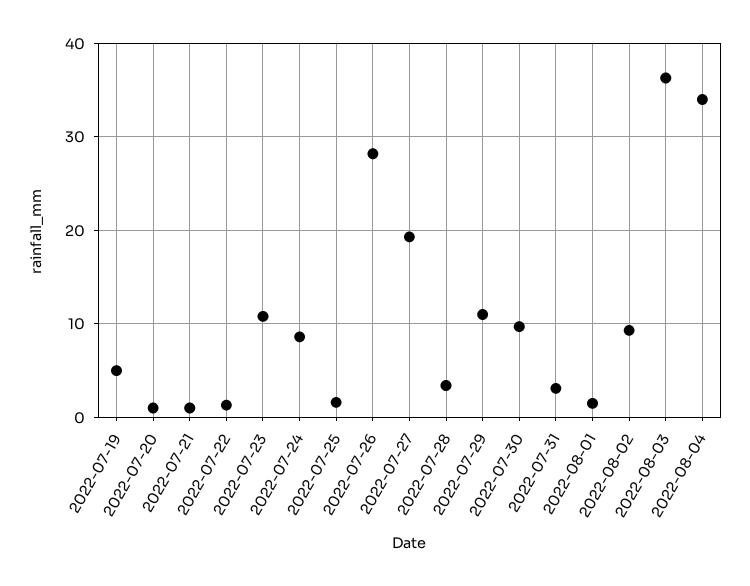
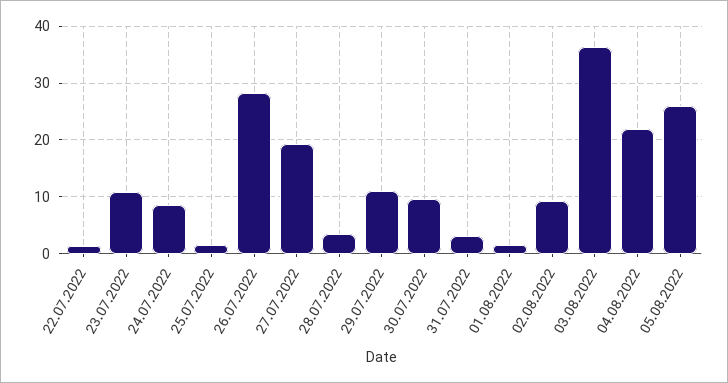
2022-07-19: 5 -> none
2022-07-20: 1 -> none
2022-07-21: 1 -> none
2022-08-04: 34 -> 22
05.08.2022: none -> 26

